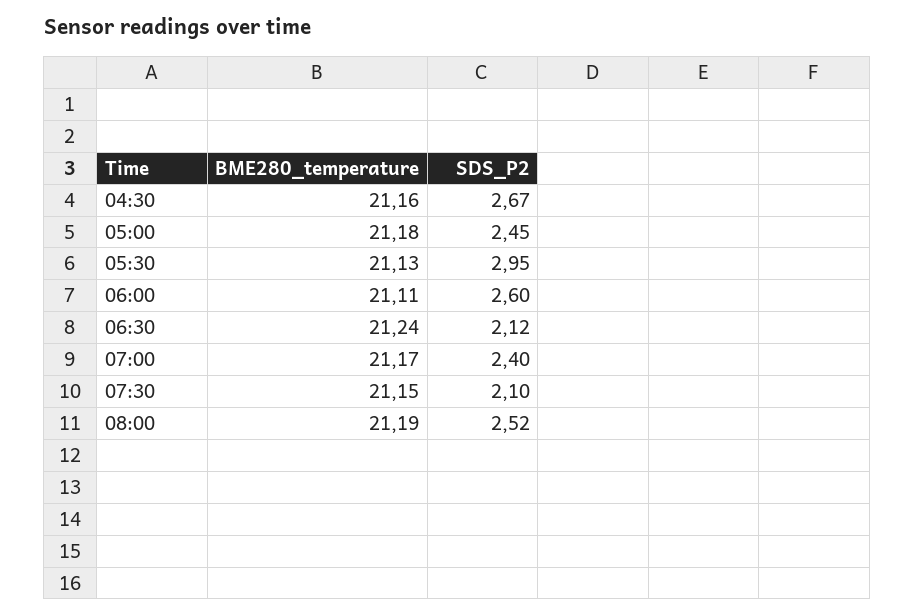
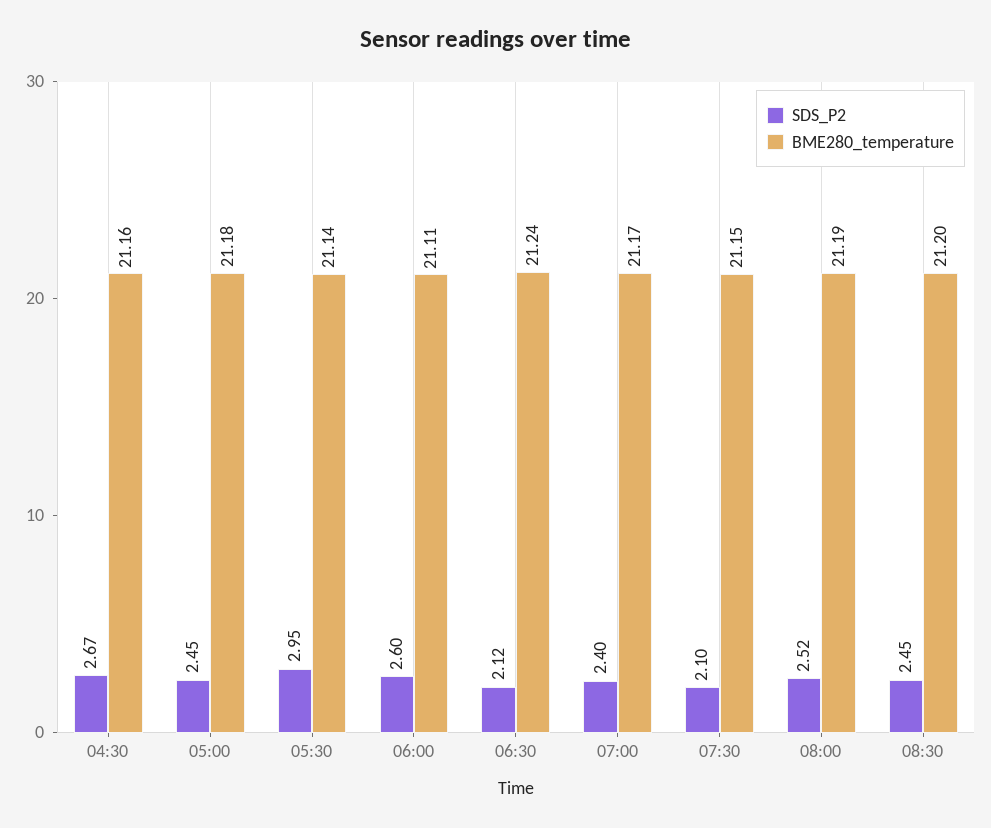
BME280_temperature, 05:30: 21.13 -> 21.14
SDS_P2, 08:30: none -> 2.45
BME280_temperature, 08:30: none -> 21.2

